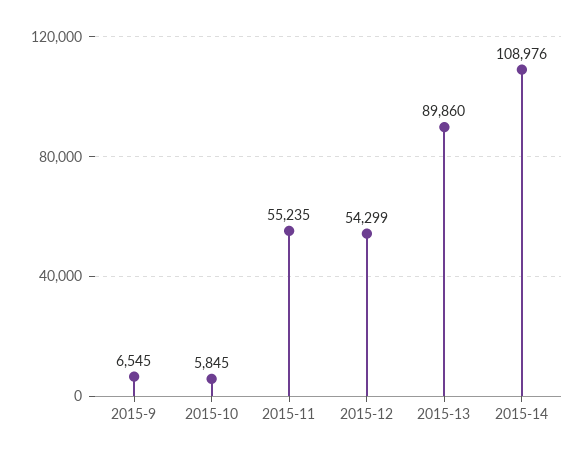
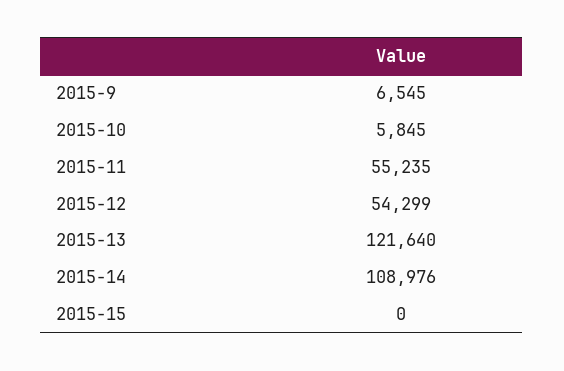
2015-13: 89860 -> 121640
2015-15: none -> 0

